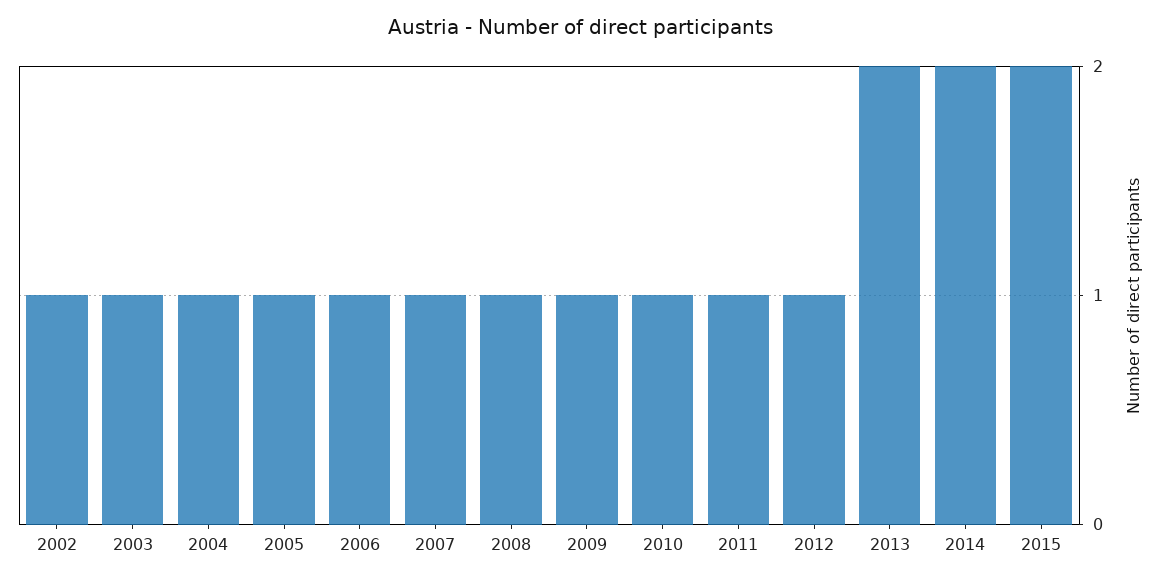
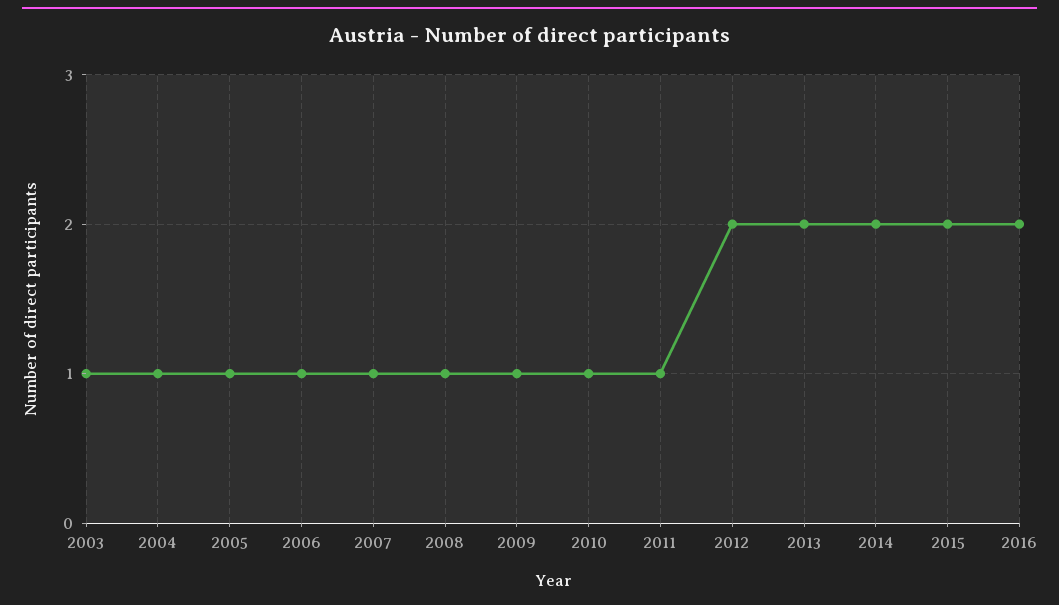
2002: 1 -> none
2012: 1 -> 2
2016: none -> 2

